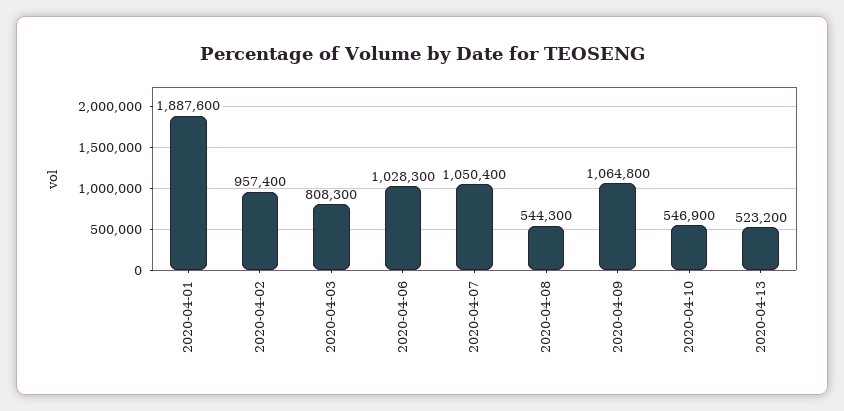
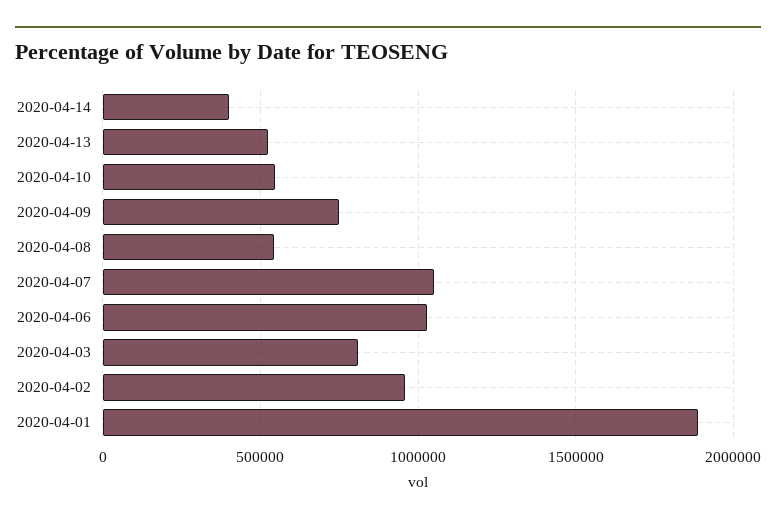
2020-04-09: 1064800 -> 750000
2020-04-14: none -> 400000

